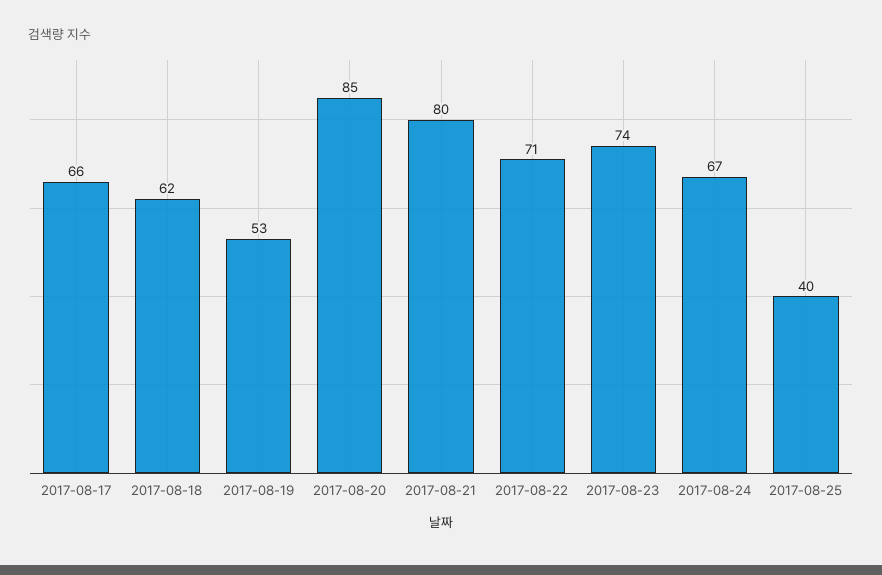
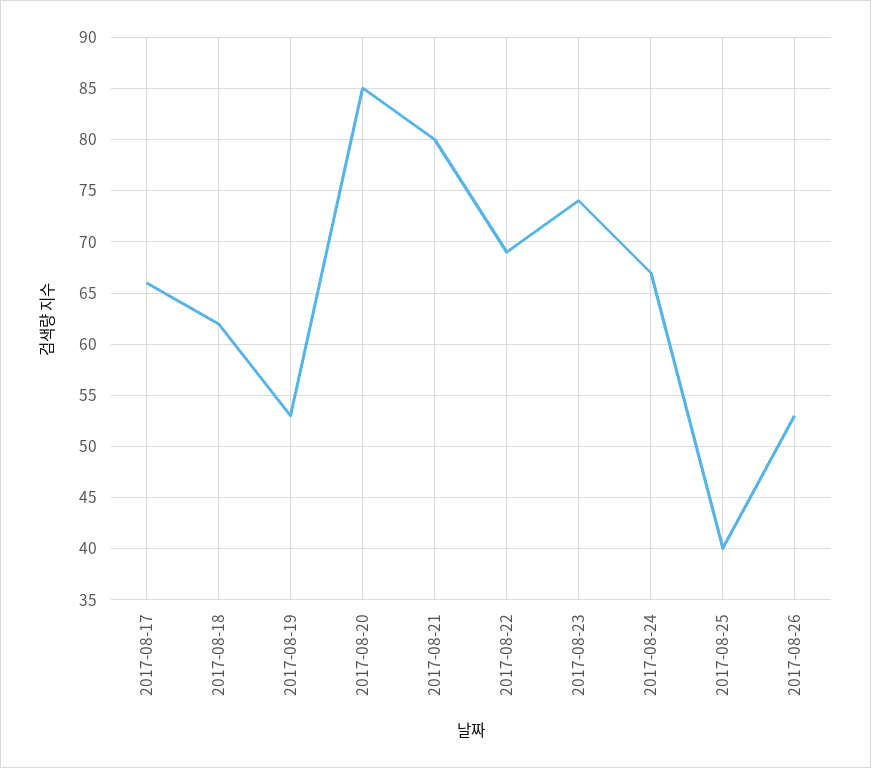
2017-08-22: 71 -> 69
2017-08-26: none -> 53

